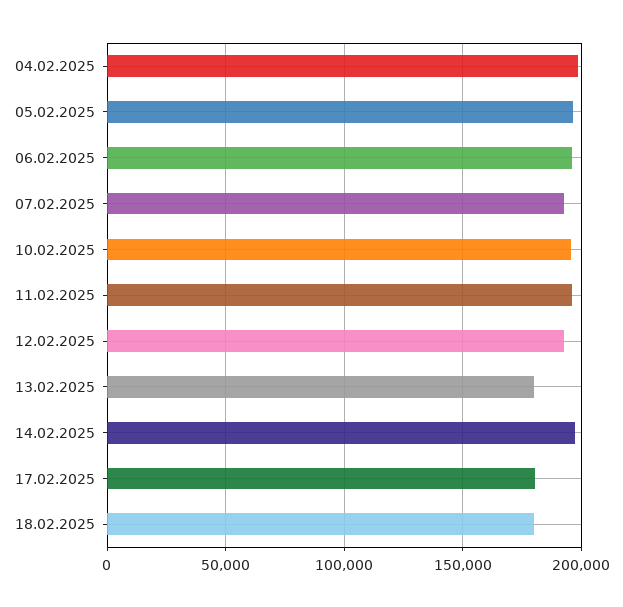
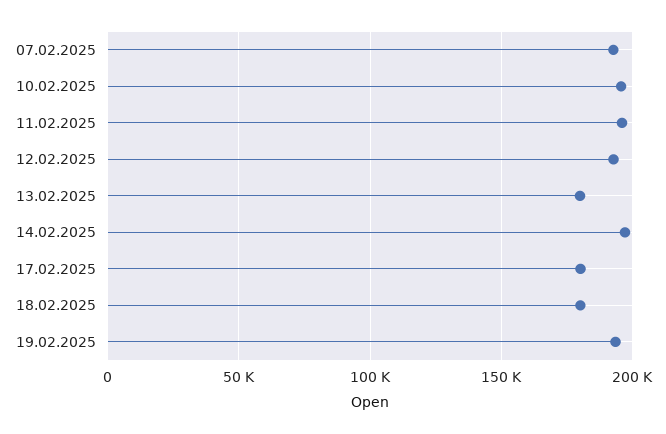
04.02.2025: 200000 -> none
05.02.2025: 195000 -> none
06.02.2025: 195000 -> none
19.02.2025: none -> 195000

